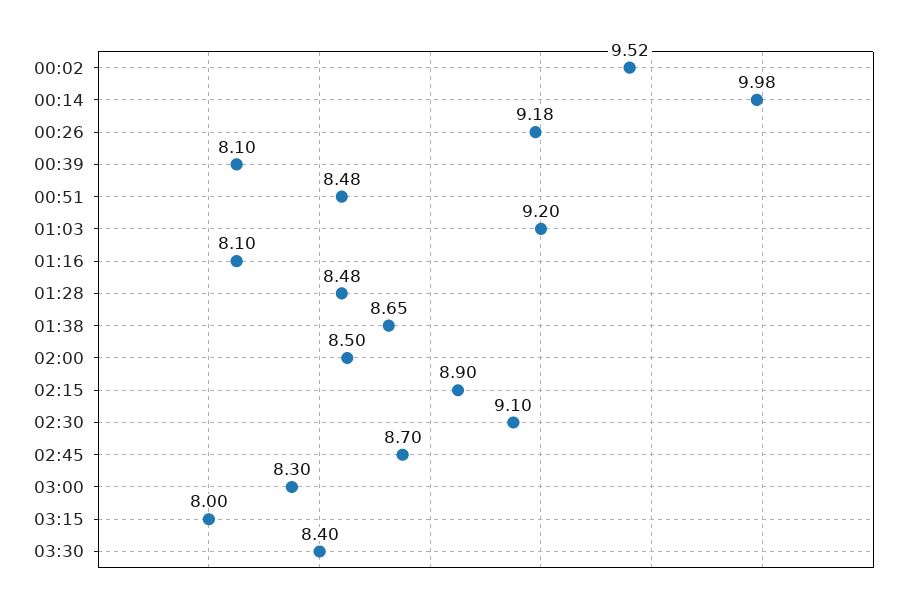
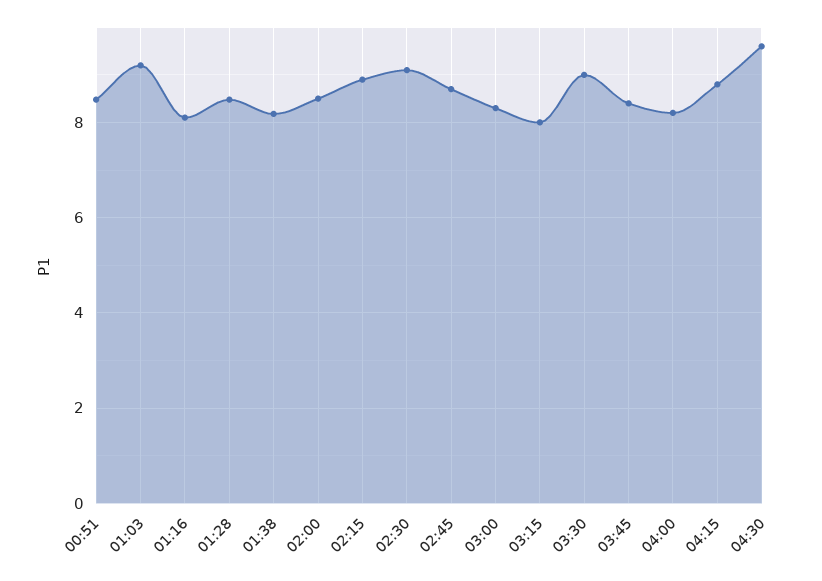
00:02: 9.52 -> none
00:14: 9.98 -> none
00:26: 9.18 -> none
00:39: 8.1 -> none
01:38: 8.65 -> 8.2
03:30: 8.4 -> 9
03:45: none -> 8.4
04:00: none -> 8.2
04:15: none -> 8.8
04:30: none -> 9.6

